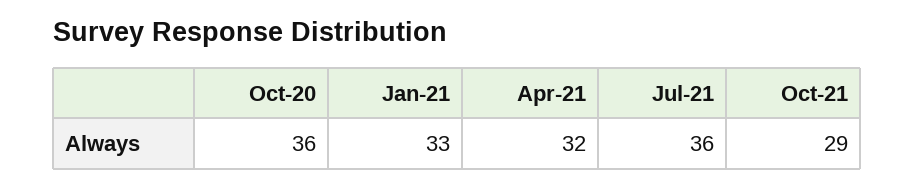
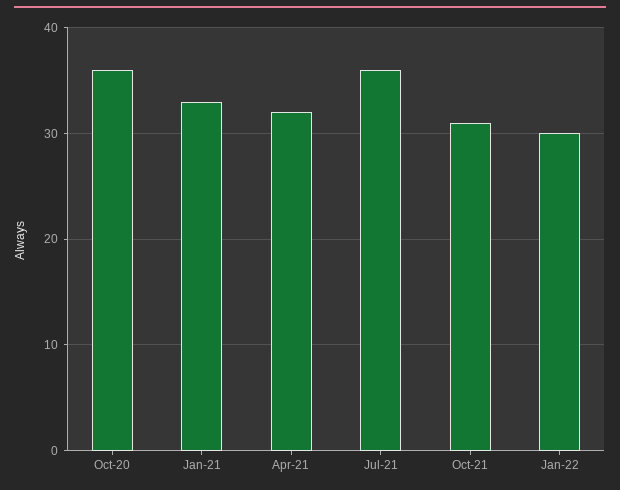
Oct-21: 29 -> 31
Jan-22: none -> 30

